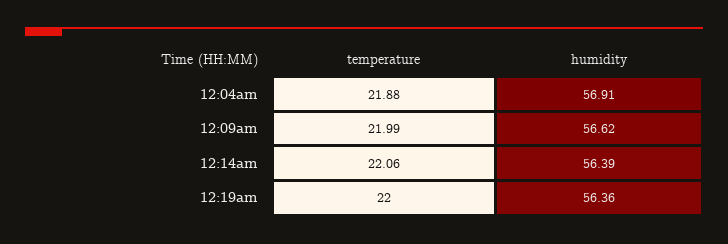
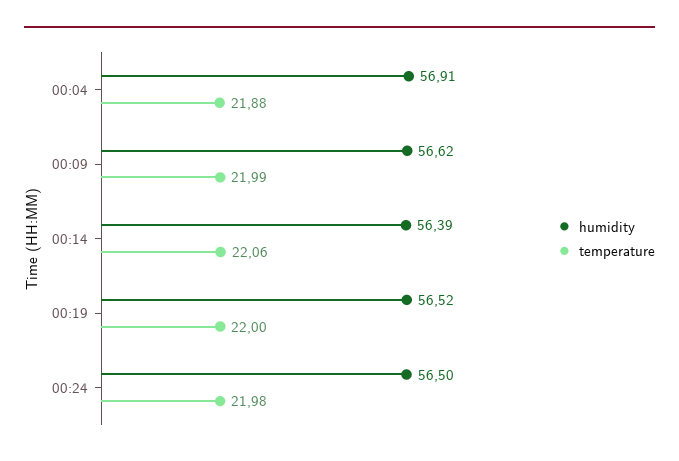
humidity, 12:19am: 56.36 -> 56.52
humidity, 00:24: none -> 56.5
temperature, 00:24: none -> 21.98

